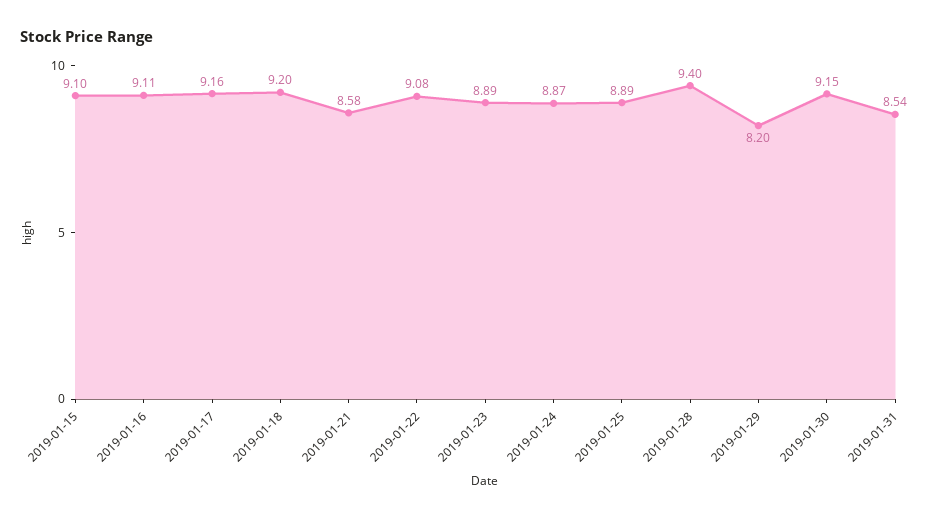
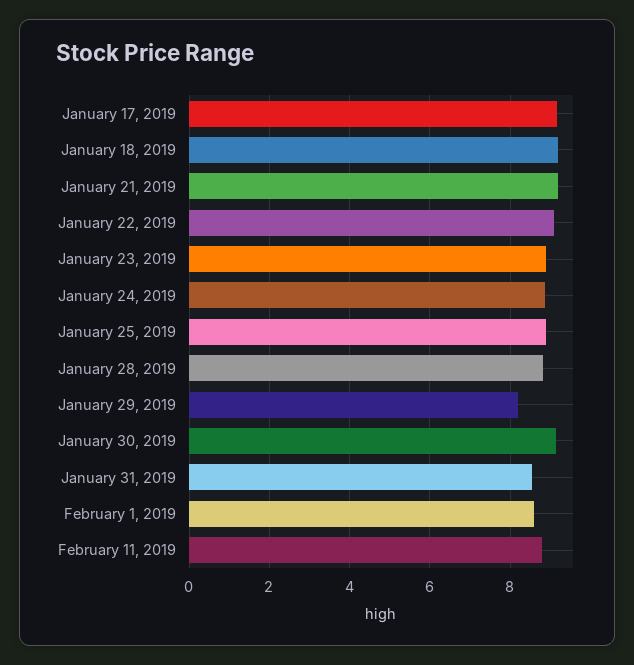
2019-01-15: 9.1 -> none
2019-01-16: 9.11 -> none
2019-01-21: 8.58 -> 9.2
2019-01-28: 9.4 -> 8.8
February 1, 2019: none -> 8.6
February 11, 2019: none -> 8.8

